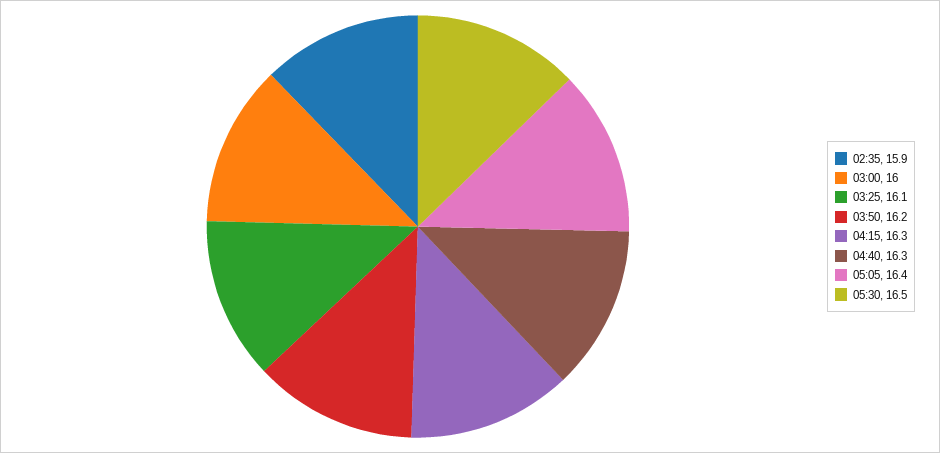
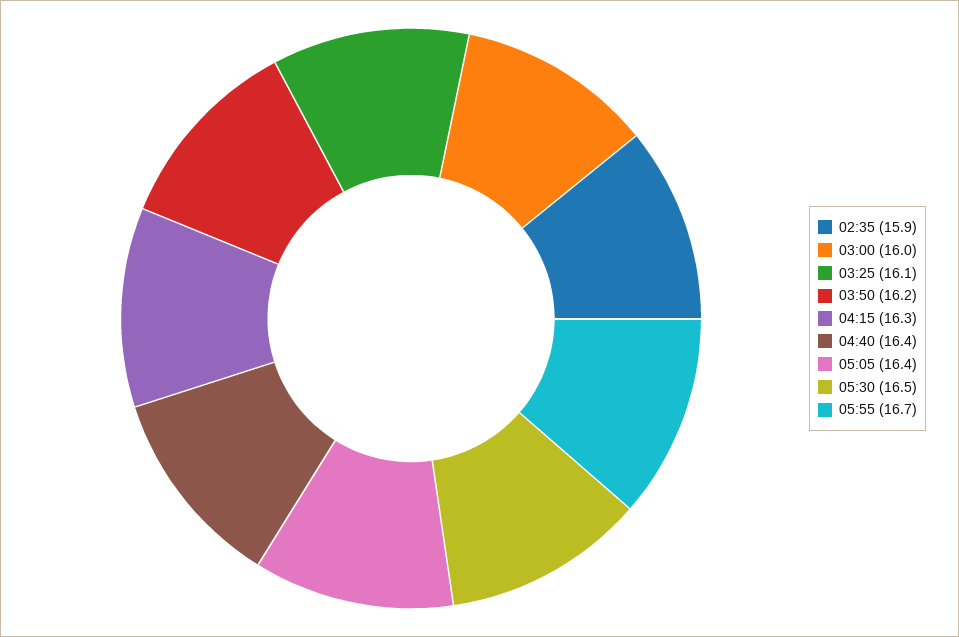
04:40: 16.3 -> 16.4
05:55: none -> 16.7

